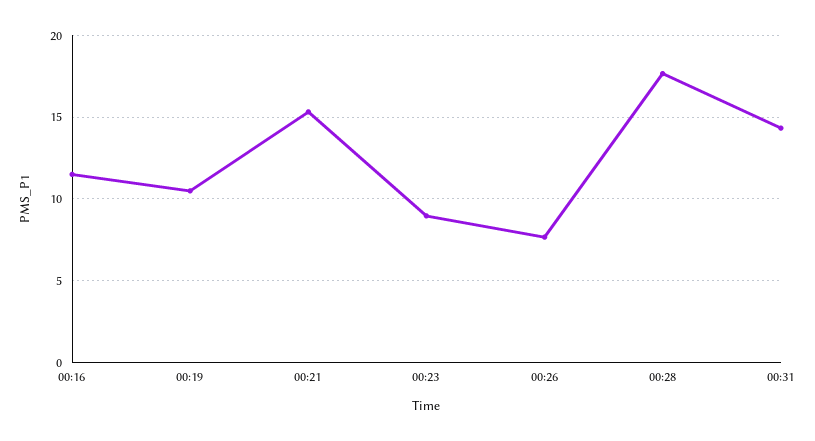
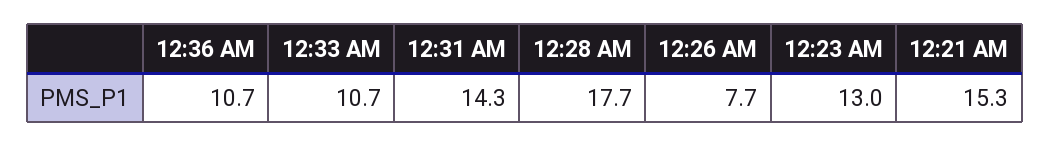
00:16: 11.5 -> none
00:19: 10.5 -> none
00:23: 9 -> 13
12:36 AM: none -> 10.7
12:33 AM: none -> 10.7

